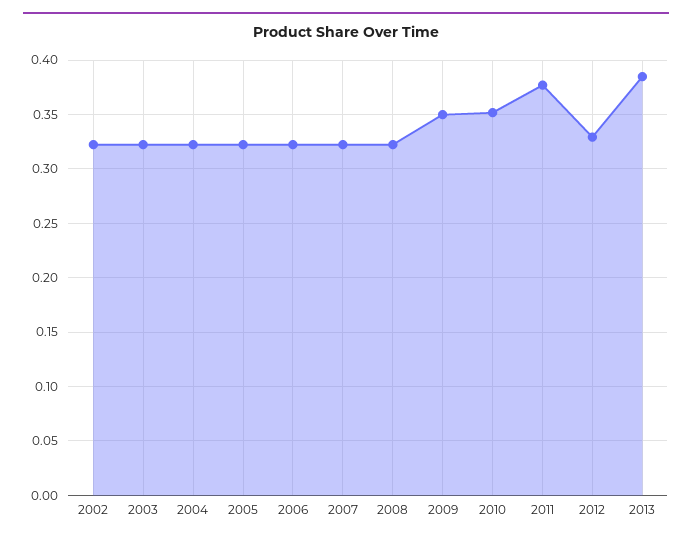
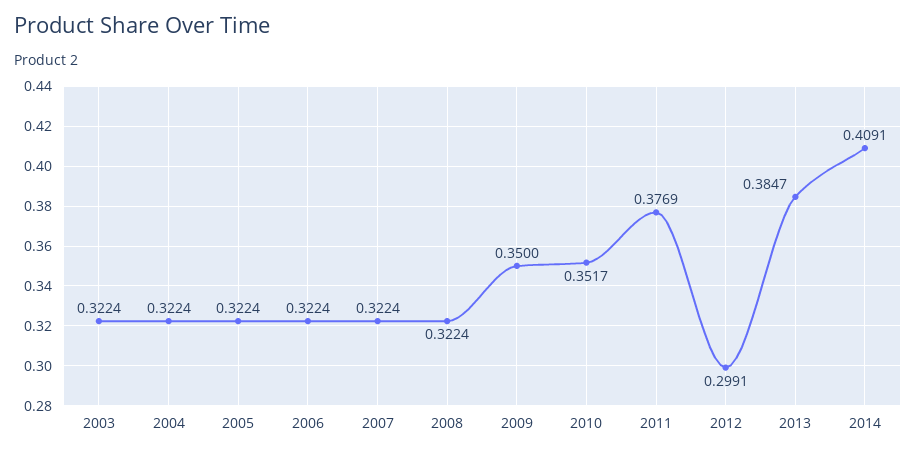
2002: 0.32 -> none
2012: 0.33 -> 0.2991
2014: none -> 0.4091

